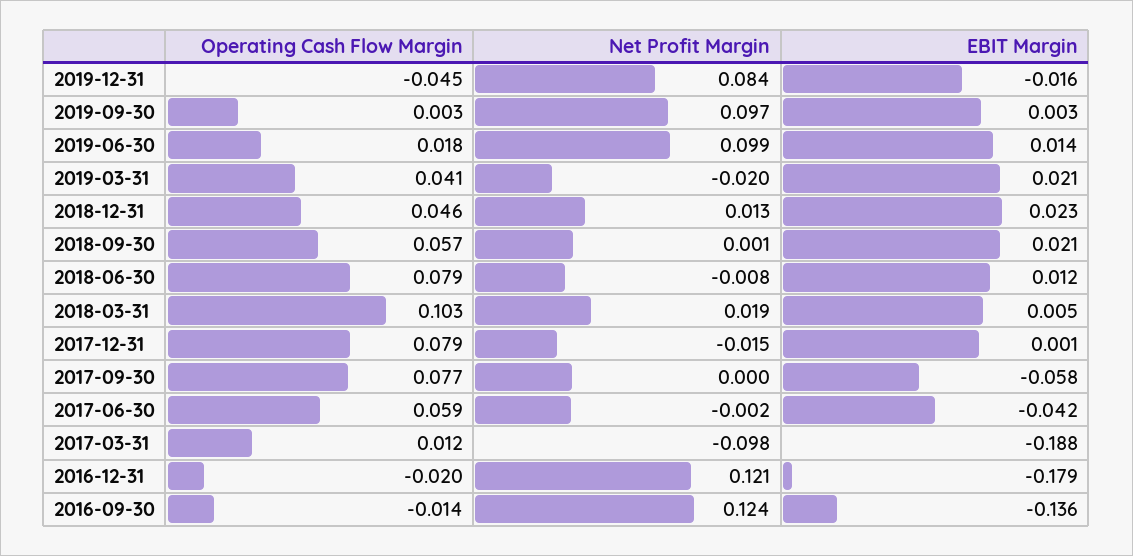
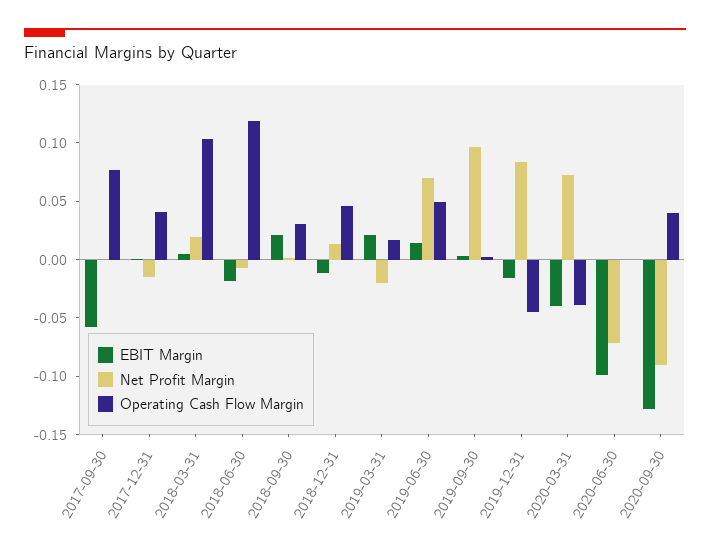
Operating Cash Flow Margin, 2019-06-30: 0.018 -> 0.05
Net Profit Margin, 2019-06-30: 0.099 -> 0.07
Operating Cash Flow Margin, 2019-03-31: 0.041 -> 0.02
EBIT Margin, 2018-12-31: 0.023 -> -0.01
Operating Cash Flow Margin, 2018-09-30: 0.057 -> 0.03
Operating Cash Flow Margin, 2018-06-30: 0.079 -> 0.12
EBIT Margin, 2018-06-30: 0.012 -> -0.02
Operating Cash Flow Margin, 2017-12-31: 0.079 -> 0.04
Operating Cash Flow Margin, 2017-06-30: 0.059 -> none
Net Profit Margin, 2017-06-30: -0.002 -> none
EBIT Margin, 2017-06-30: -0.042 -> none
Operating Cash Flow Margin, 2017-03-31: 0.012 -> none
Net Profit Margin, 2017-03-31: -0.098 -> none
EBIT Margin, 2017-03-31: -0.188 -> none
Operating Cash Flow Margin, 2016-12-31: -0.02 -> none
Net Profit Margin, 2016-12-31: 0.121 -> none
EBIT Margin, 2016-12-31: -0.179 -> none
Operating Cash Flow Margin, 2016-09-30: -0.014 -> none
Net Profit Margin, 2016-09-30: 0.124 -> none
EBIT Margin, 2016-09-30: -0.136 -> none
EBIT Margin, 2020-03-31: none -> -0.04
Net Profit Margin, 2020-03-31: none -> 0.07
Operating Cash Flow Margin, 2020-03-31: none -> -0.04
EBIT Margin, 2020-06-30: none -> -0.1
Net Profit Margin, 2020-06-30: none -> -0.07
Operating Cash Flow Margin, 2020-06-30: none -> 0
EBIT Margin, 2020-09-30: none -> -0.13
Net Profit Margin, 2020-09-30: none -> -0.09
Operating Cash Flow Margin, 2020-09-30: none -> 0.04

